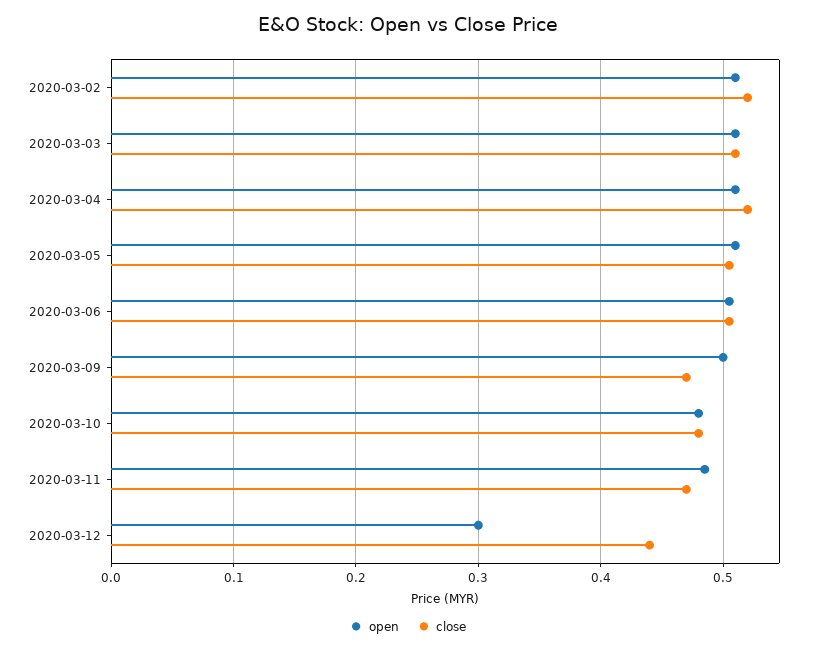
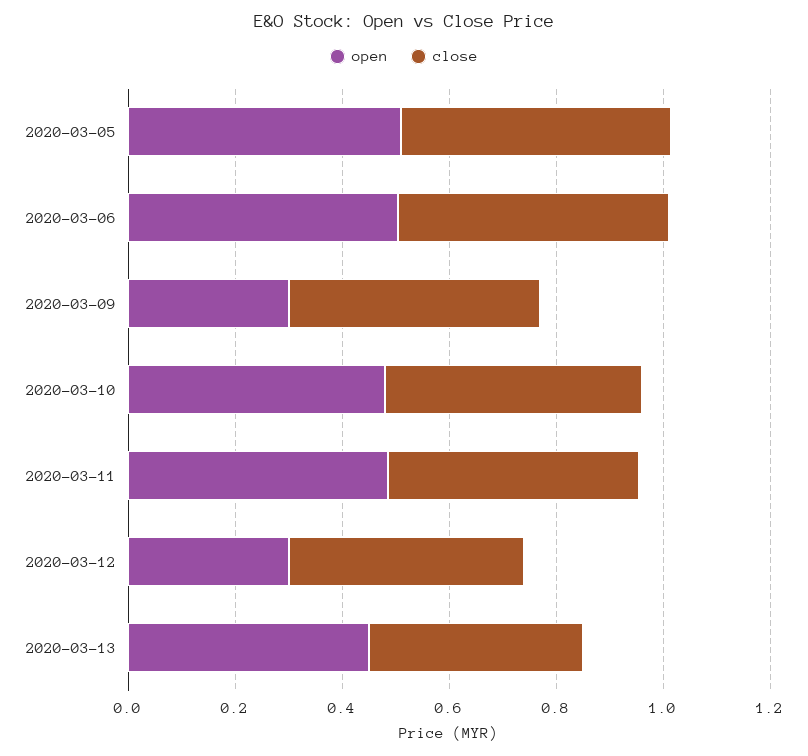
open, 2020-03-02: 0.51 -> none
close, 2020-03-02: 0.52 -> none
open, 2020-03-03: 0.51 -> none
close, 2020-03-03: 0.51 -> none
open, 2020-03-04: 0.51 -> none
close, 2020-03-04: 0.52 -> none
open, 2020-03-09: 0.5 -> 0.3
open, 2020-03-13: none -> 0.45
close, 2020-03-13: none -> 0.4

